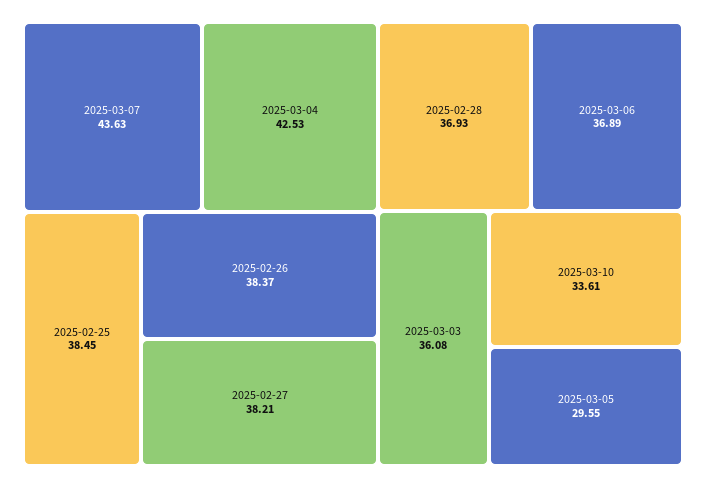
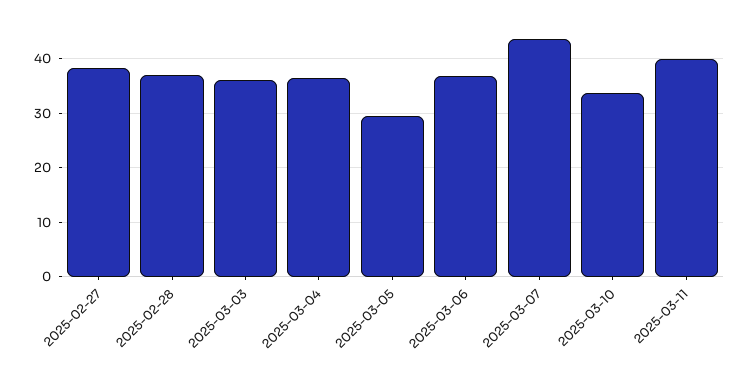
2025-03-04: 42.53 -> 36
2025-02-25: 38.45 -> none
2025-02-26: 38.37 -> none
2025-03-11: none -> 40

